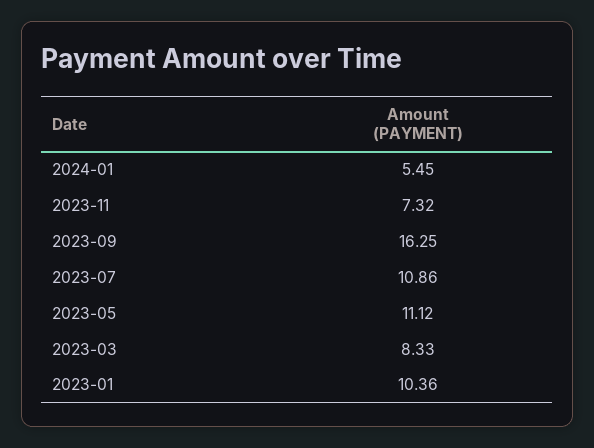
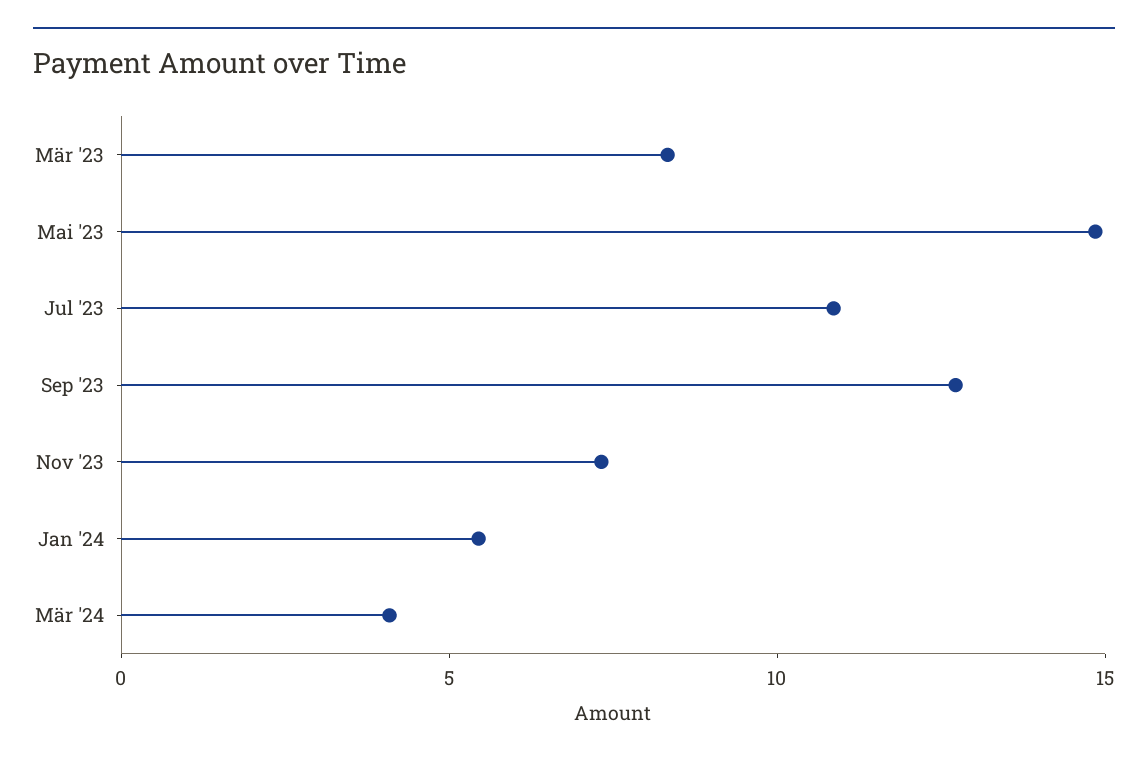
2023-09: 16.25 -> 13
2023-05: 11.12 -> 15
2023-01: 10.36 -> none
Mär '24: none -> 4

